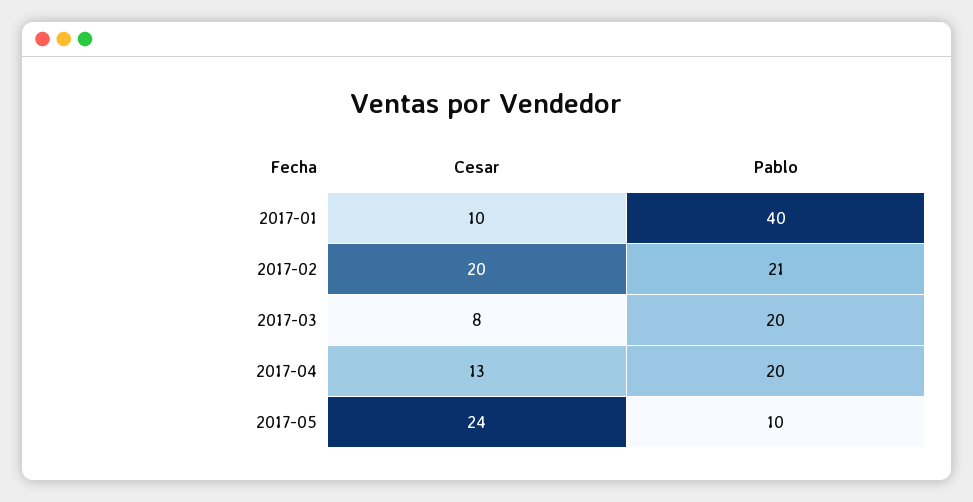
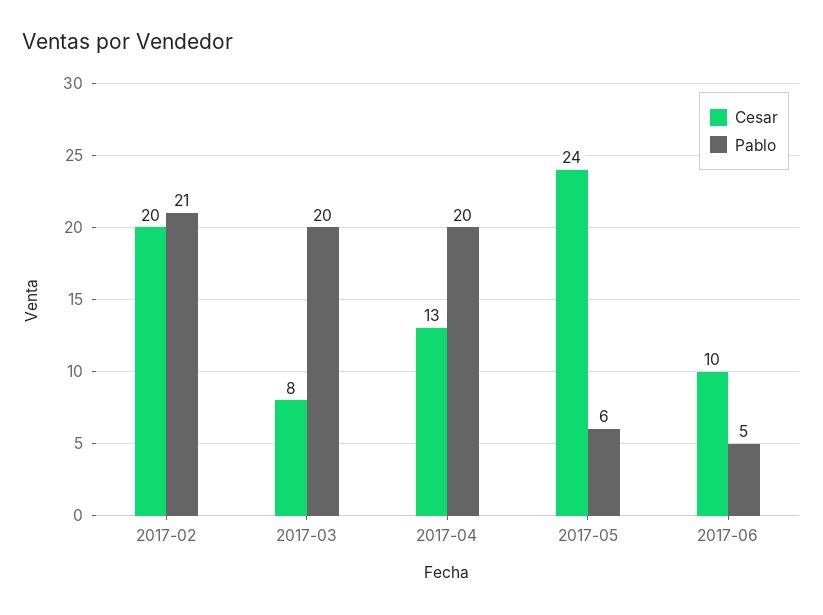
Cesar, 2017-01: 10 -> none
Pablo, 2017-01: 40 -> none
Pablo, 2017-05: 10 -> 6
Cesar, 2017-06: none -> 10
Pablo, 2017-06: none -> 5

